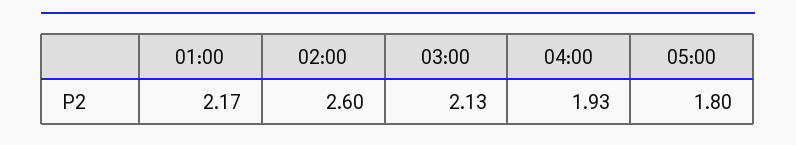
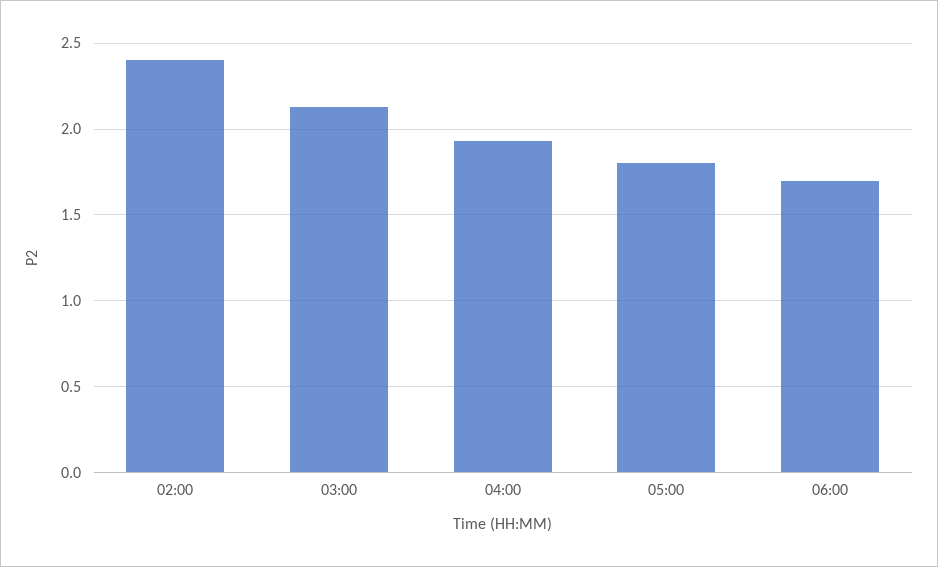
01:00: 2.17 -> none
02:00: 2.6 -> 2.4
06:00: none -> 1.7

